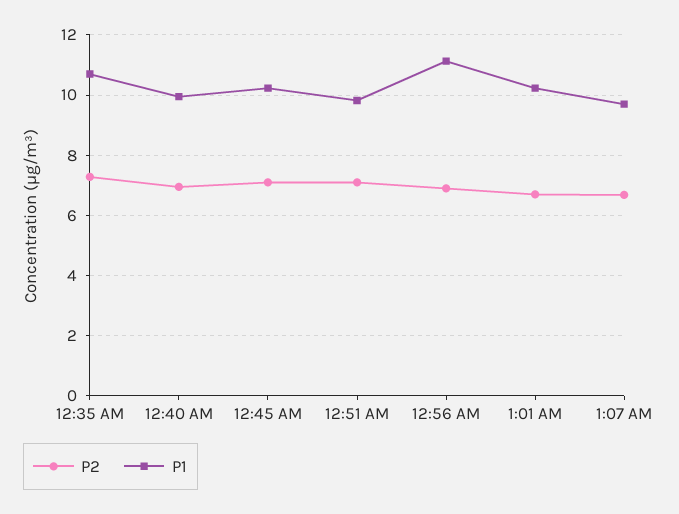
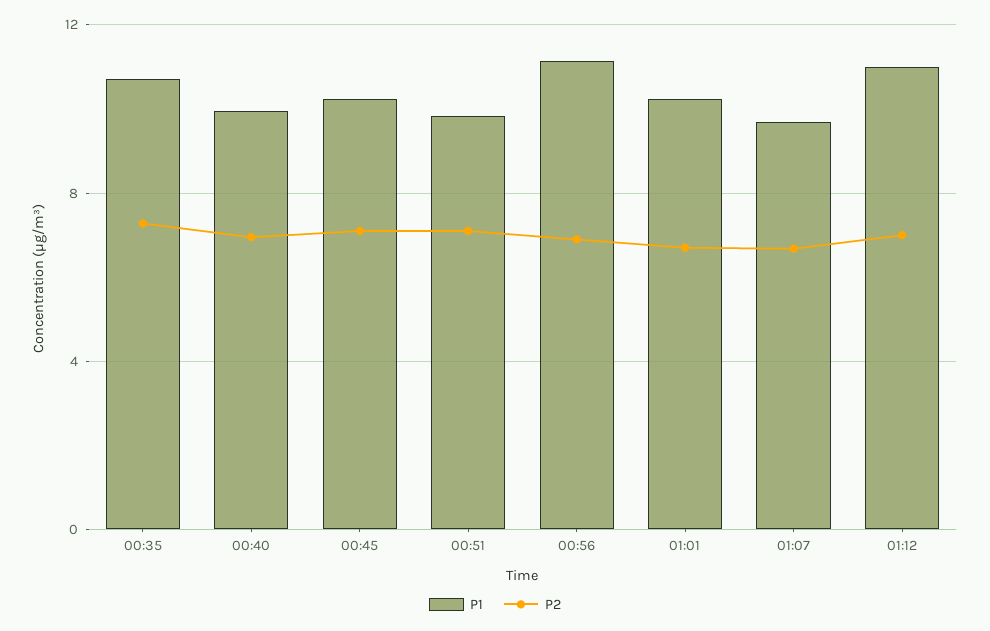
P1, 01:12: none -> 11
P2, 01:12: none -> 7

